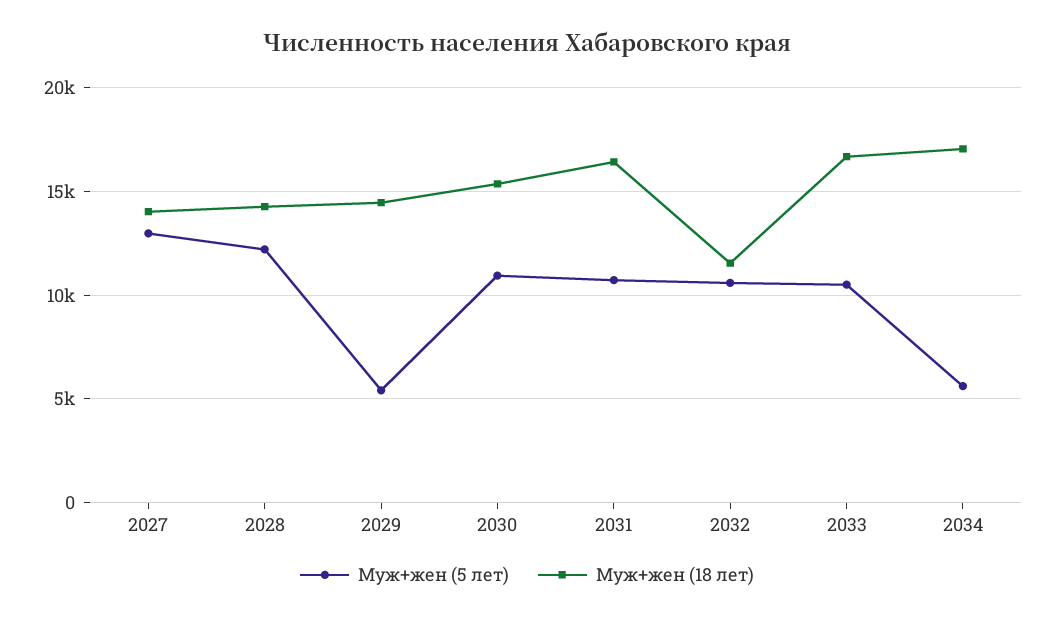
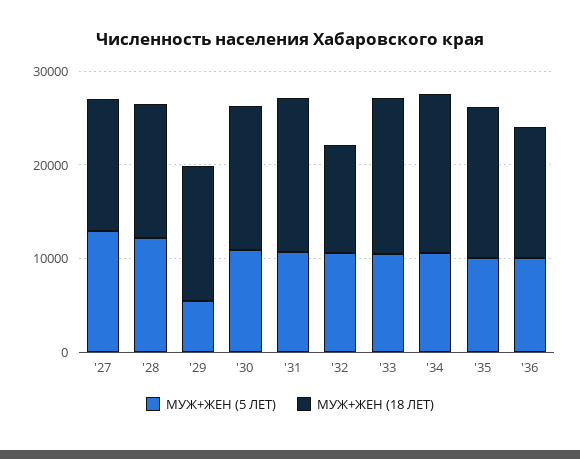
Муж+жен (5 лет), 2034: 5500 -> 10000
Муж+жен (5 лет), '35: none -> 10000
Муж+жен (18 лет), '35: none -> 16000
Муж+жен (5 лет), '36: none -> 10000
Муж+жен (18 лет), '36: none -> 14000

